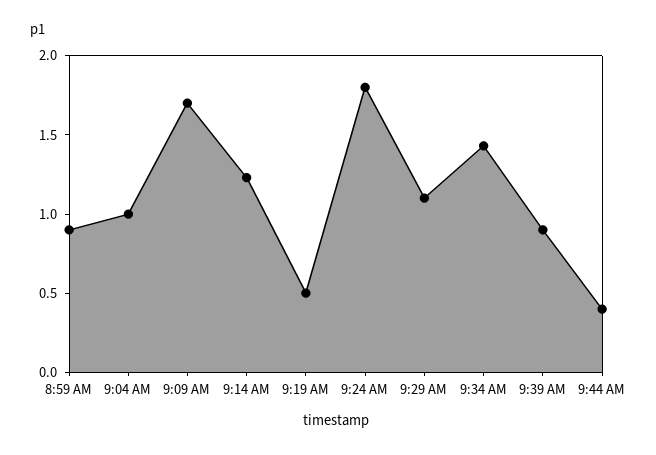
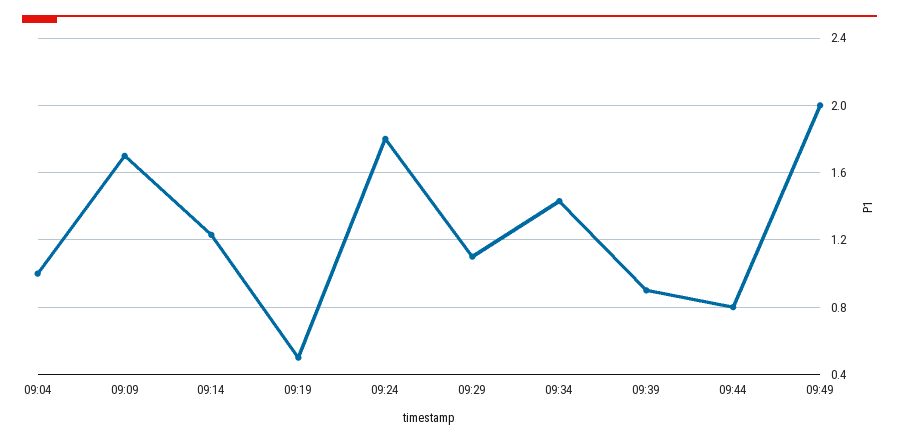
8:59 AM: 0.9 -> none
9:44 AM: 0.4 -> 0.8
09:49: none -> 2

